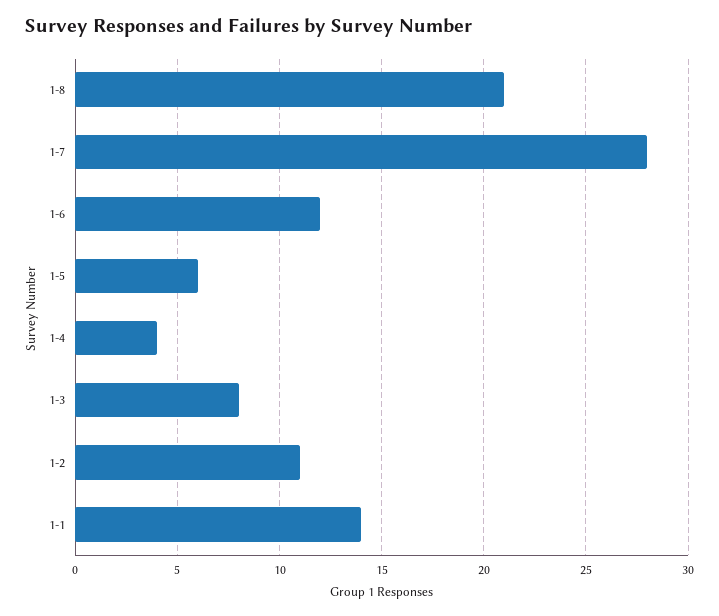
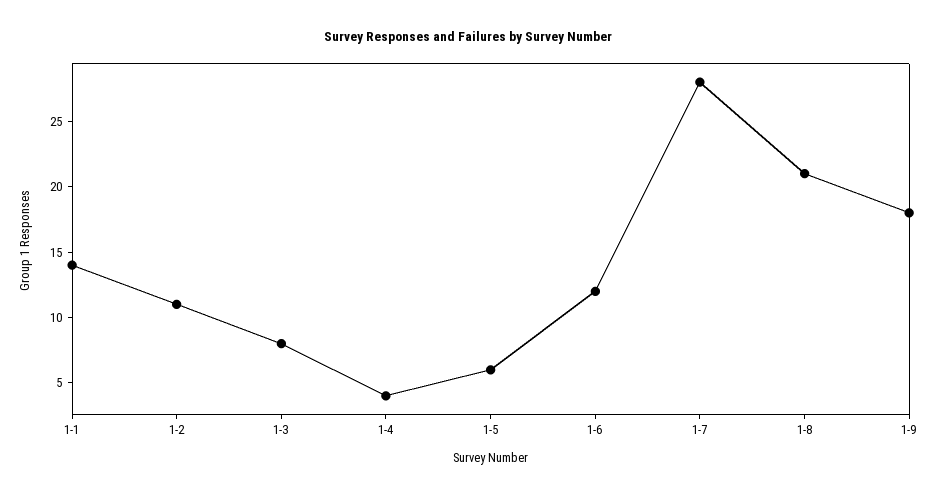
1-9: none -> 18

